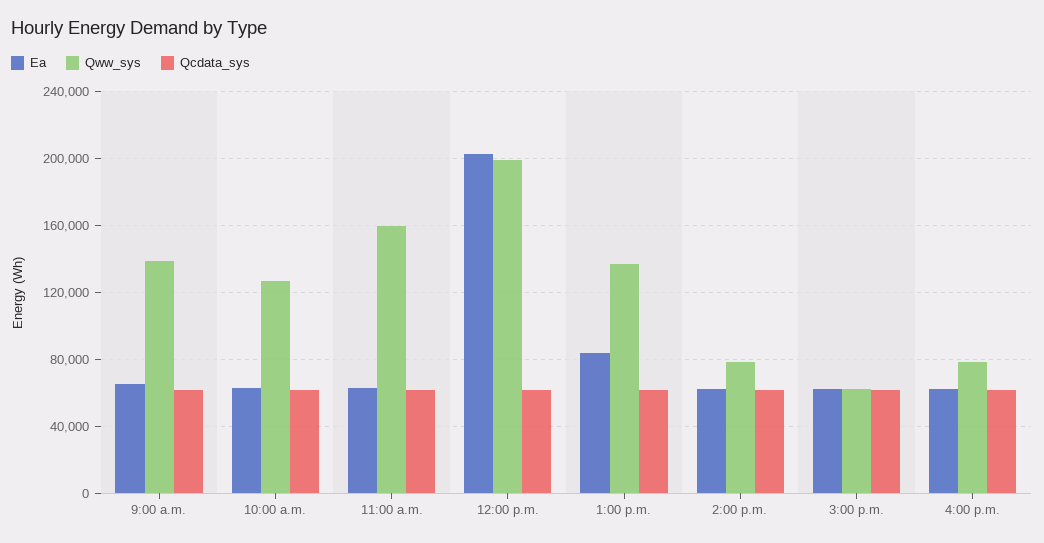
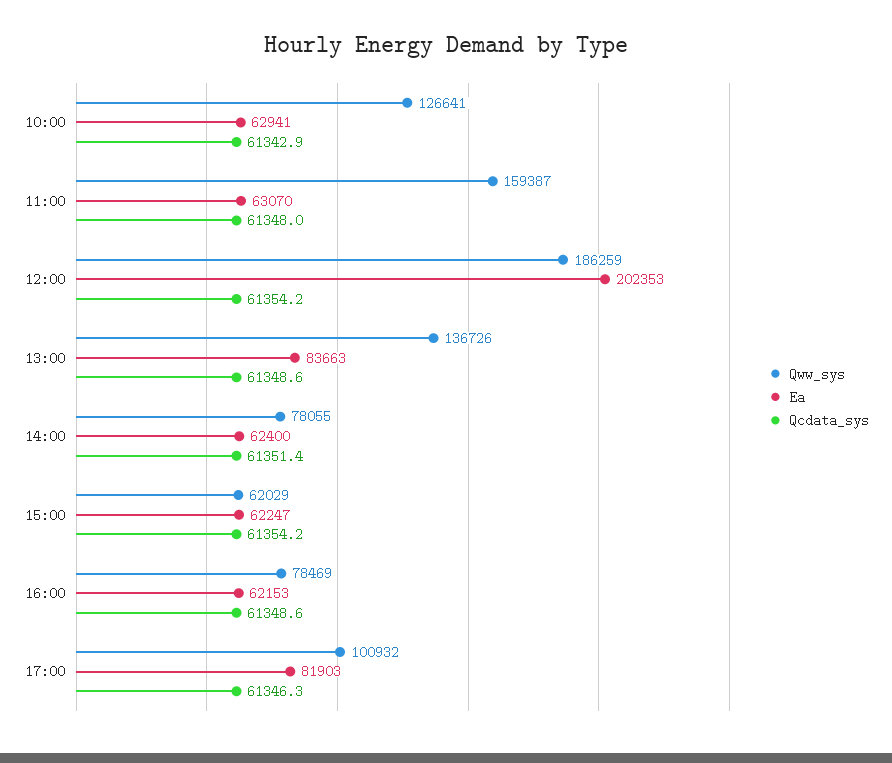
Ea, 9:00 a.m.: 65000 -> none
Qww_sys, 9:00 a.m.: 140000 -> none
Qcdata_sys, 9:00 a.m.: 60000 -> none
Qww_sys, 12:00 p.m.: 200000 -> 186259
Qww_sys, 17:00: none -> 100932
Ea, 17:00: none -> 81903
Qcdata_sys, 17:00: none -> 61346.3

